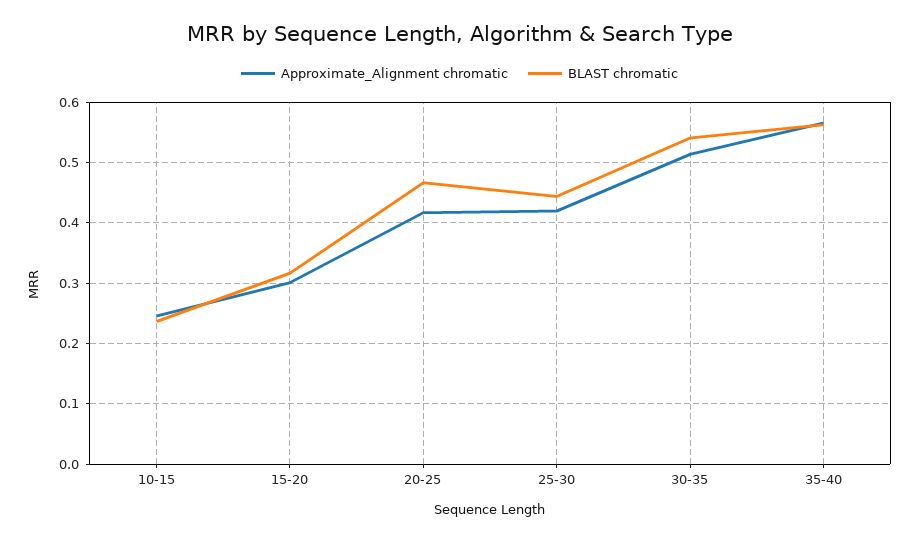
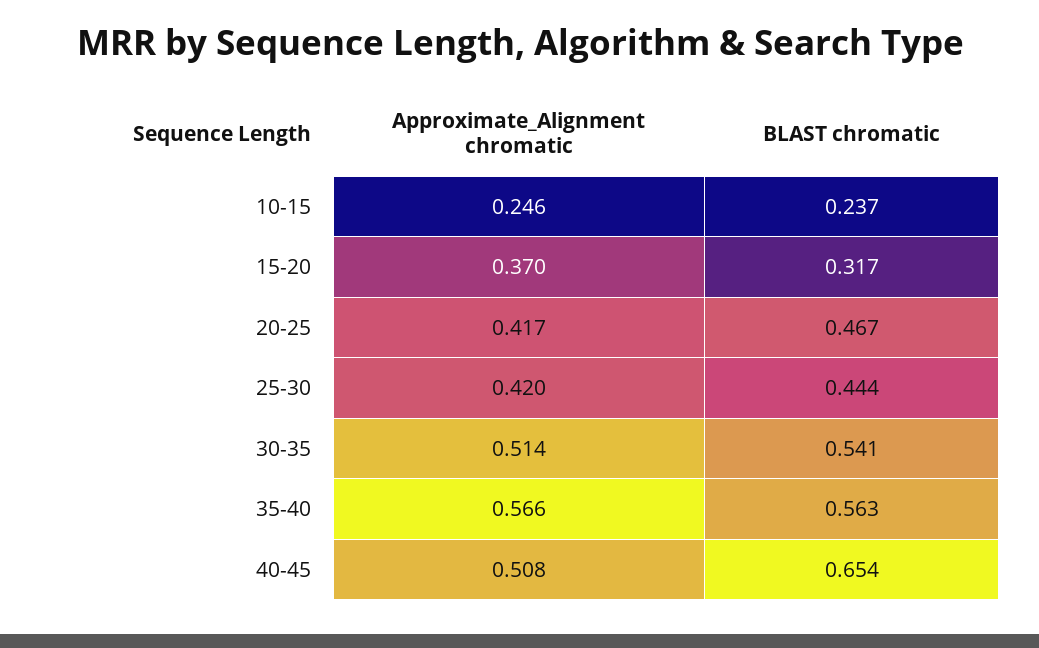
Approximate_Alignment chromatic, 15-20: 0.3 -> 0.37
Approximate_Alignment chromatic, 40-45: none -> 0.508
BLAST chromatic, 40-45: none -> 0.654

